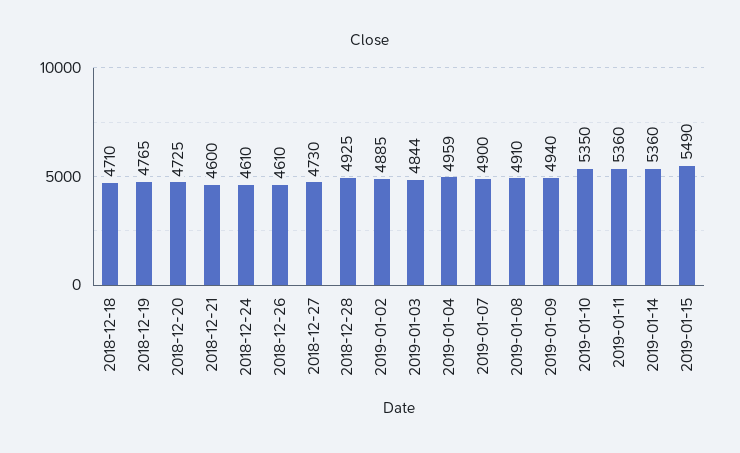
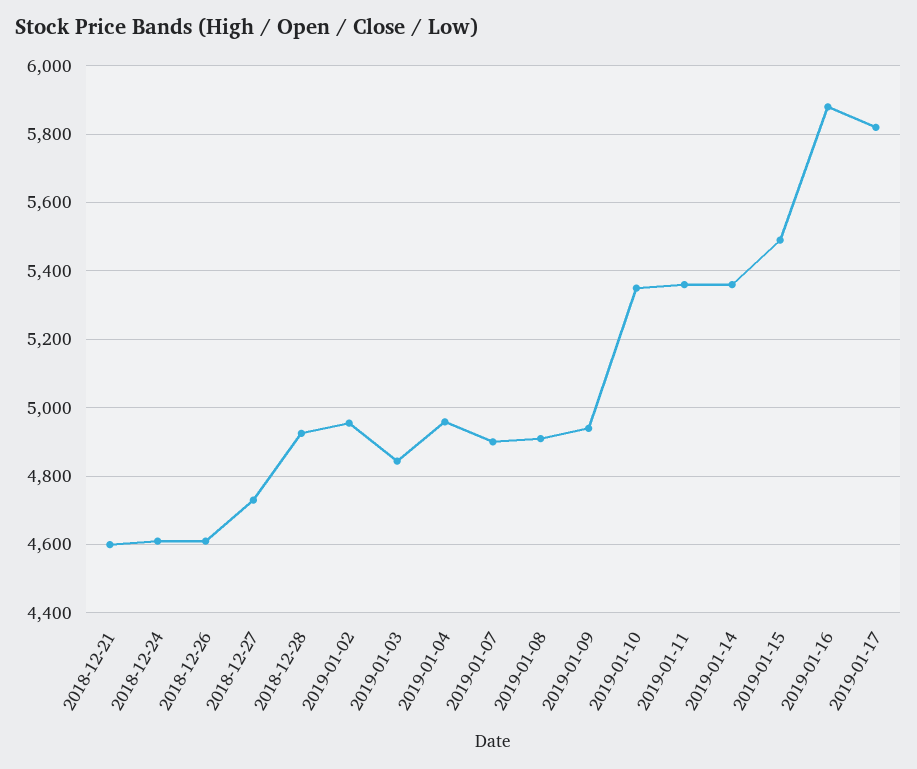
2018-12-18: 4710 -> none
2018-12-19: 4765 -> none
2018-12-20: 4725 -> none
2019-01-02: 4885 -> 4960
2019-01-16: none -> 5880
2019-01-17: none -> 5820

